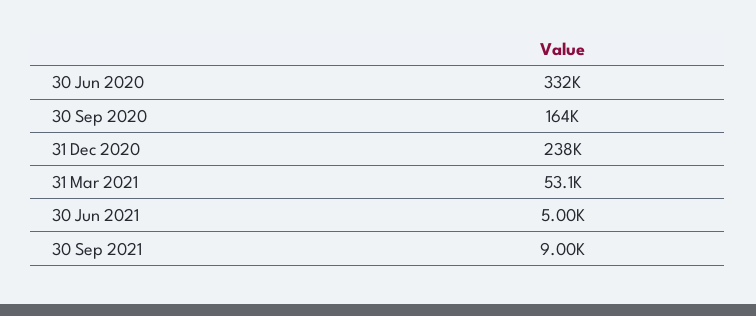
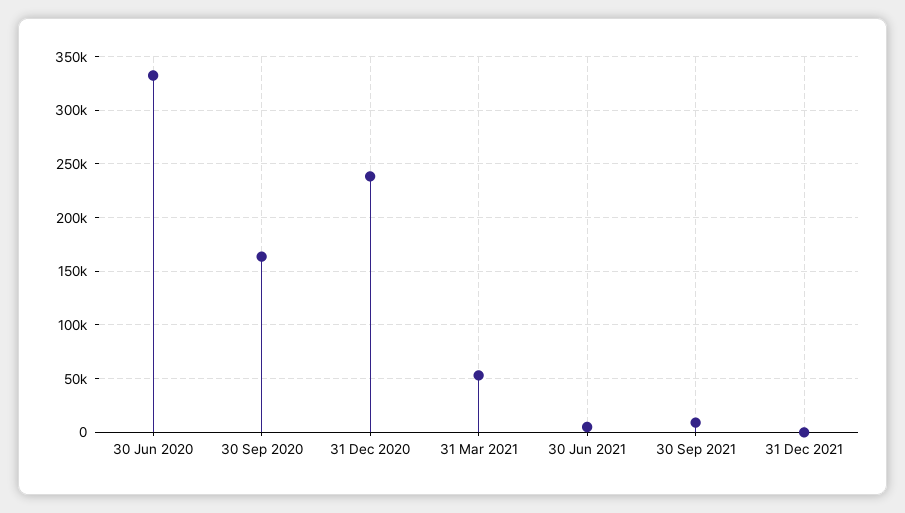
31 Dec 2021: none -> 0

